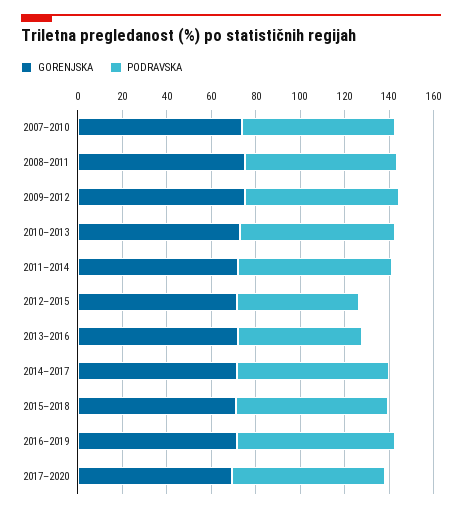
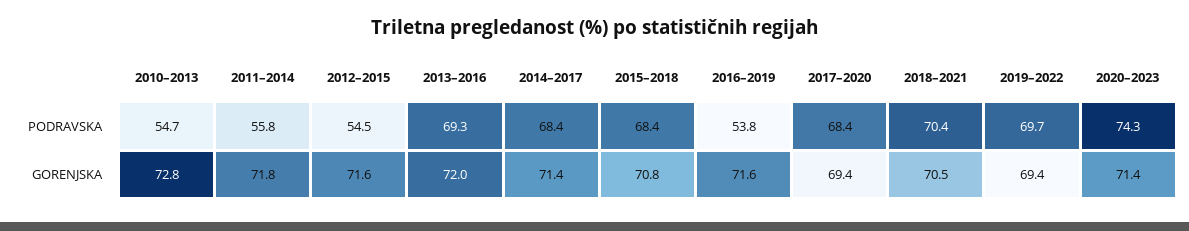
GORENJSKA, 2007–2010: 75 -> none
PODRAVSKA, 2007–2010: 70 -> none
GORENJSKA, 2008–2011: 75 -> none
PODRAVSKA, 2008–2011: 70 -> none
GORENJSKA, 2009–2012: 75 -> none
PODRAVSKA, 2009–2012: 70 -> none
PODRAVSKA, 2010–2013: 70 -> 54.7
PODRAVSKA, 2011–2014: 70 -> 55.8
PODRAVSKA, 2013–2016: 55 -> 69.3
PODRAVSKA, 2016–2019: 70 -> 53.8
PODRAVSKA, 2018–2021: none -> 70.4
PODRAVSKA, 2019–2022: none -> 69.7
PODRAVSKA, 2020–2023: none -> 74.3
GORENJSKA, 2018–2021: none -> 70.5
GORENJSKA, 2019–2022: none -> 69.4
GORENJSKA, 2020–2023: none -> 71.4

